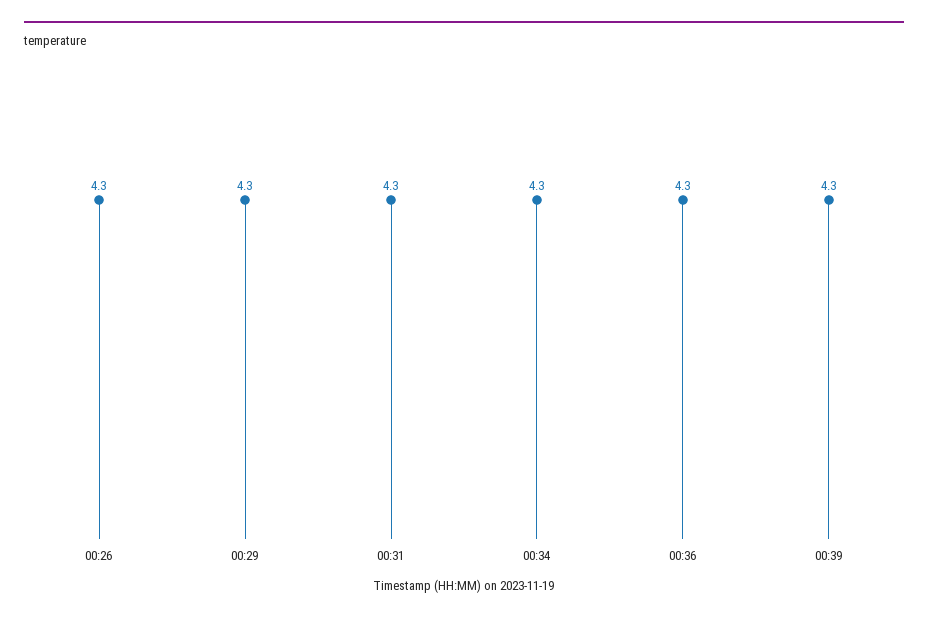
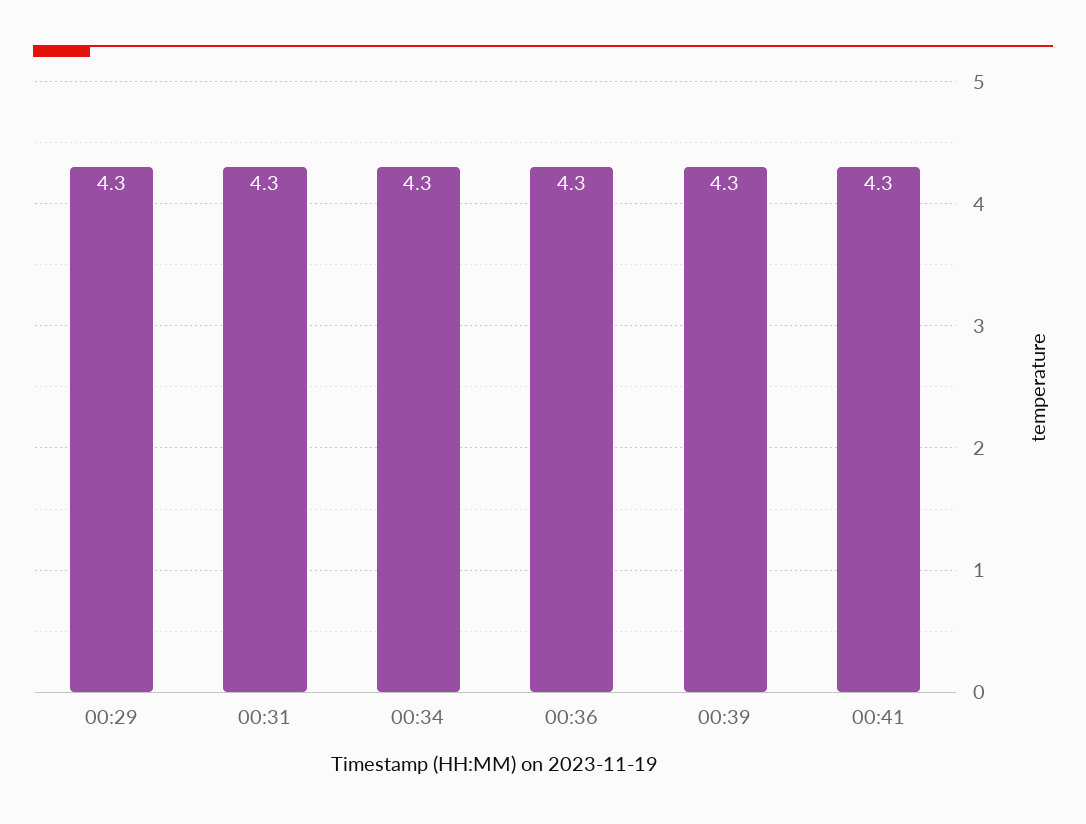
00:26: 4.3 -> none
00:41: none -> 4.3

